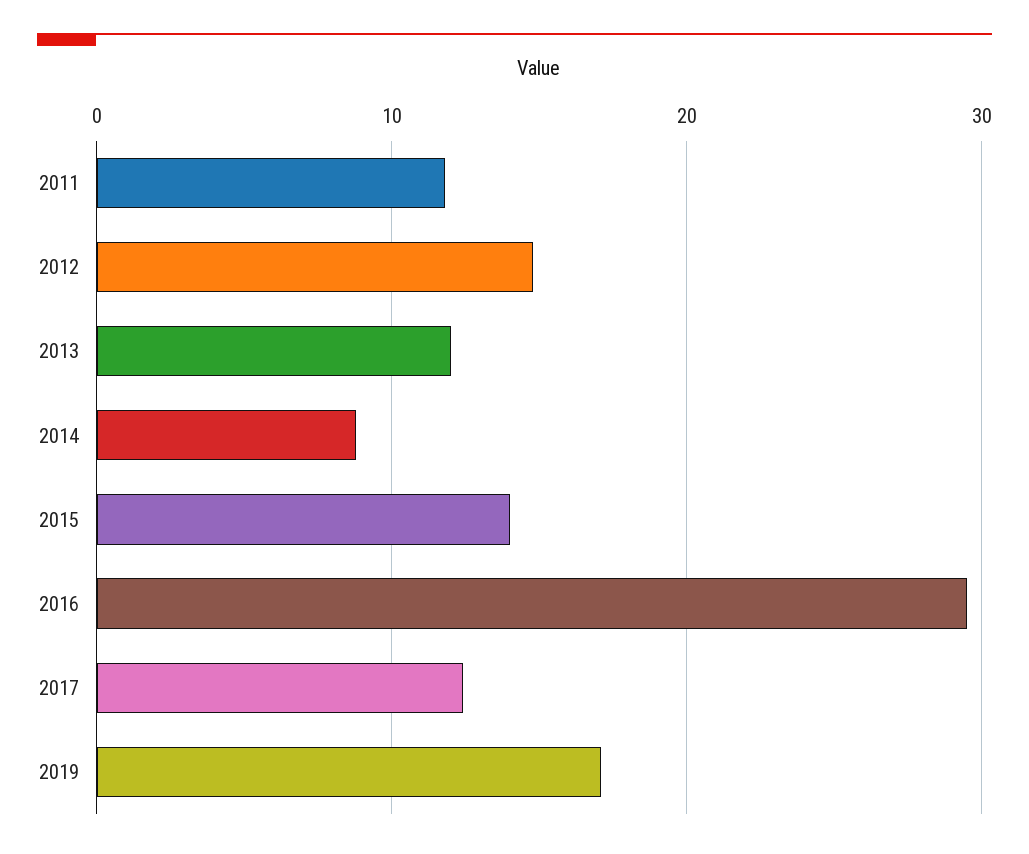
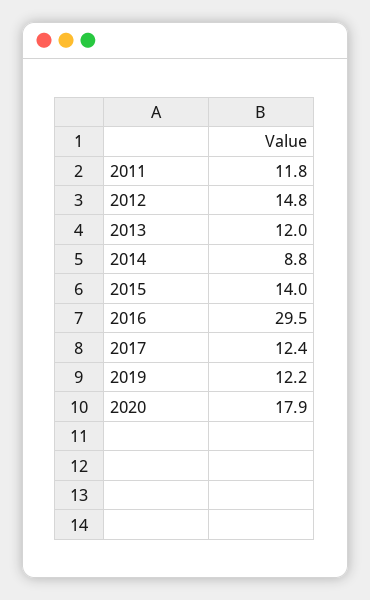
2019: 17 -> 12.2
2020: none -> 17.9

